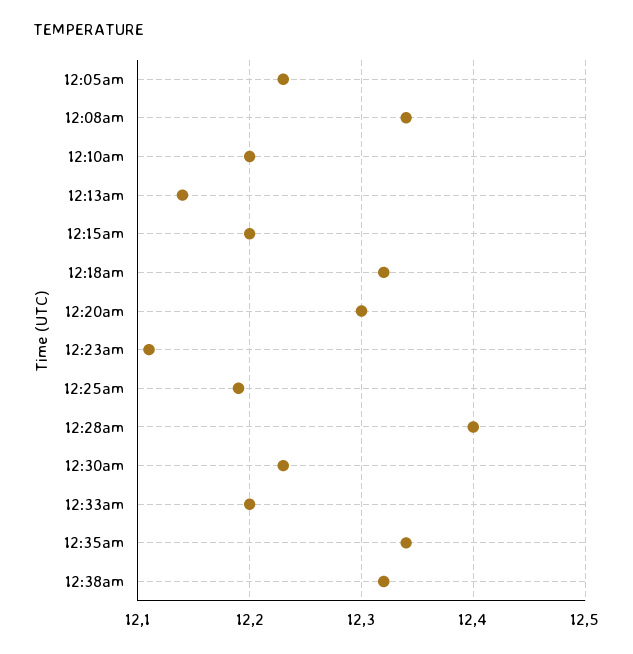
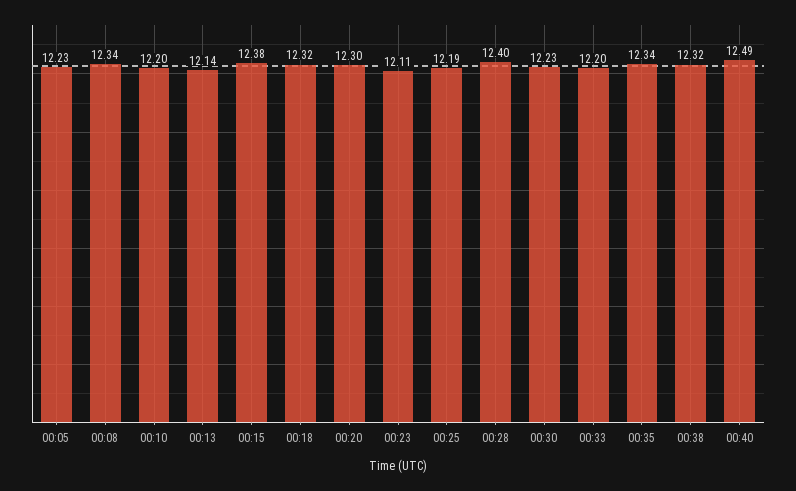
12:15am: 12.2 -> 12.38
00:40: none -> 12.49

